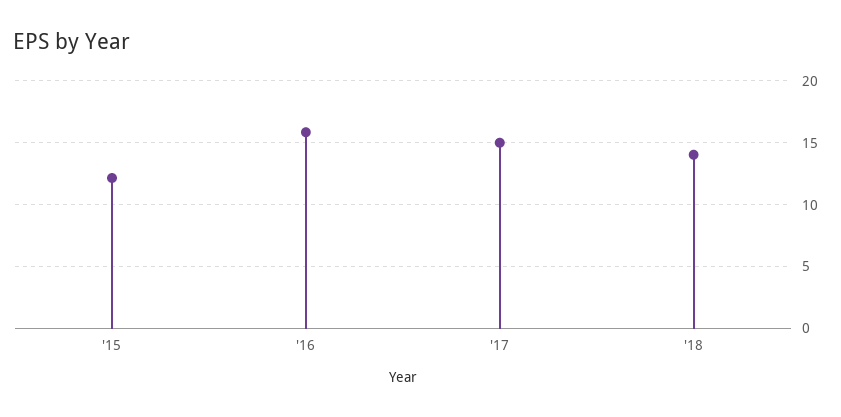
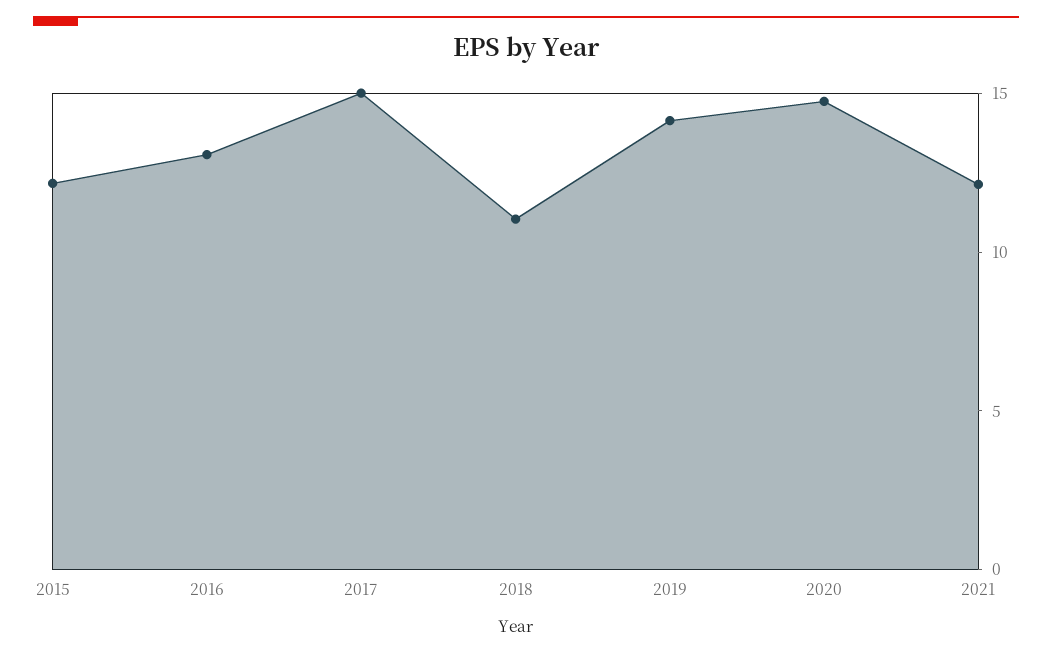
'16: 16 -> 13
'18: 14 -> 11
2019: none -> 14
2020: none -> 15
2021: none -> 12

